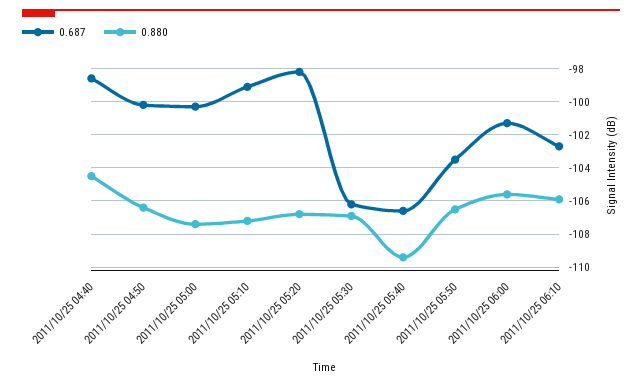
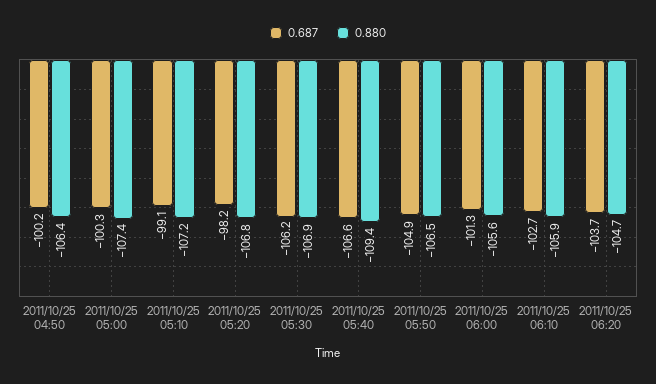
0.687, 2011/10/25 04:40: -98.5 -> none
0.880, 2011/10/25 04:40: -104.5 -> none
0.687, 2011/10/25 05:50: -103.5 -> -104.9
0.687, 2011/10/25 06:20: none -> -103.7
0.880, 2011/10/25 06:20: none -> -104.7

